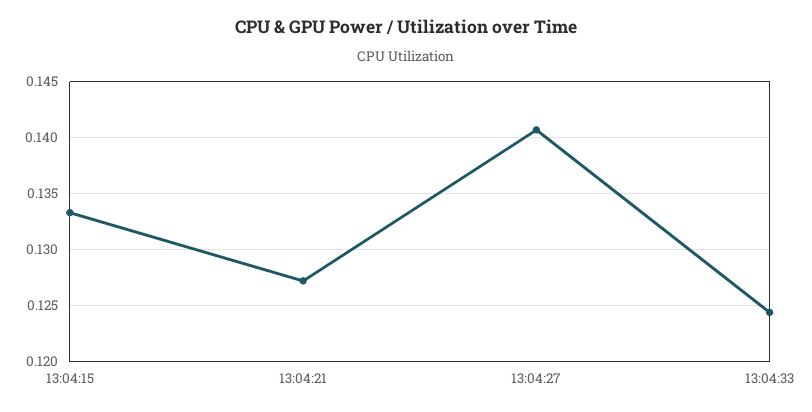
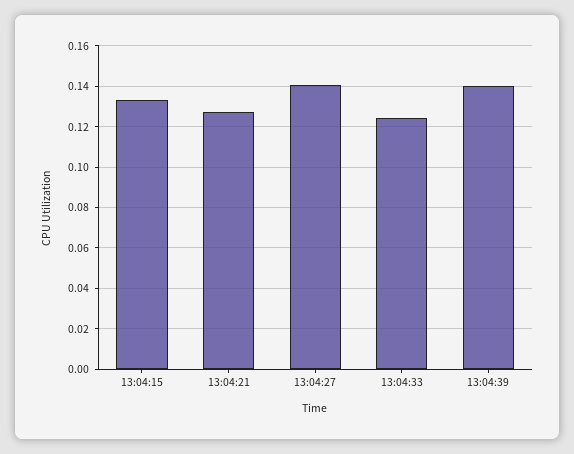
13:04:39: none -> 0.14

